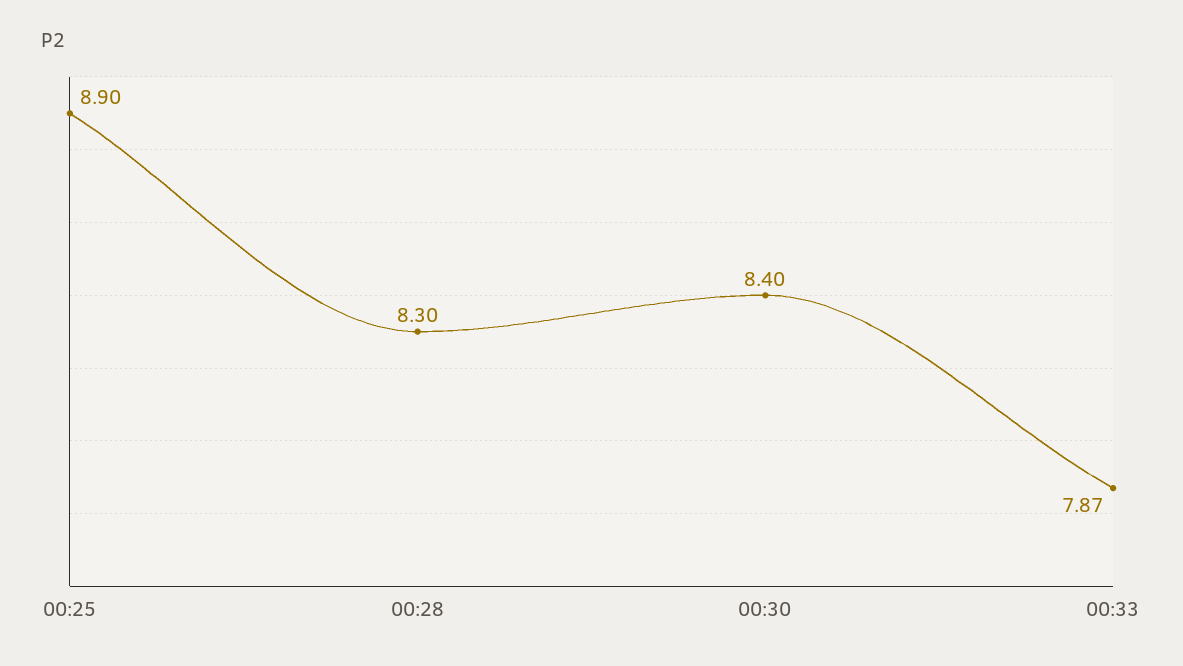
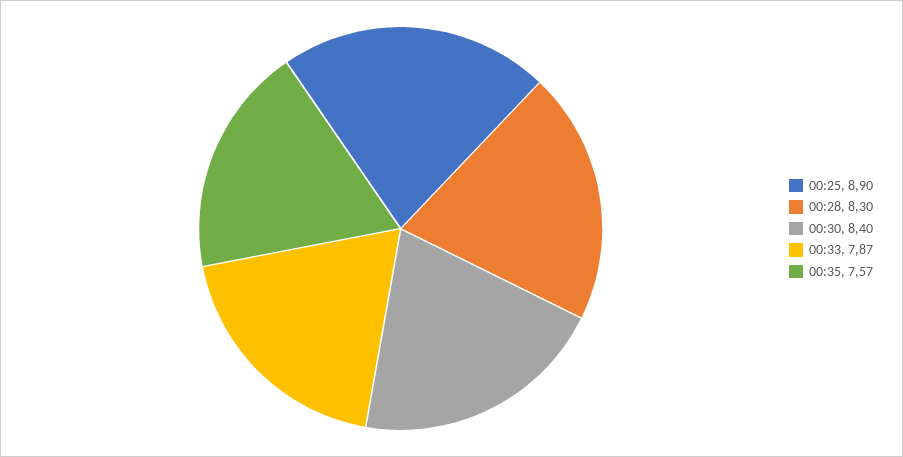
00:35: none -> 7.57

